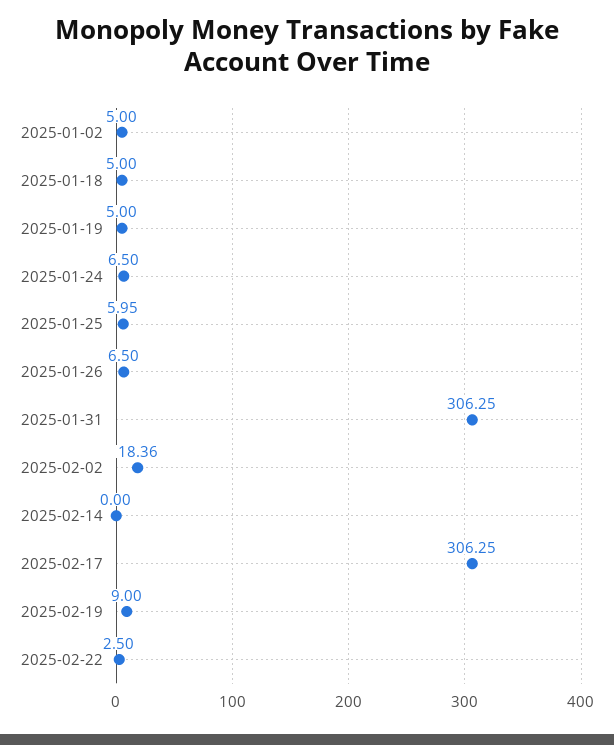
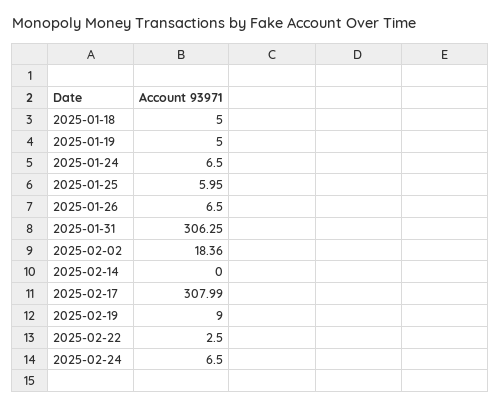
2025-01-02: 5 -> none
2025-02-17: 306.25 -> 307.99
2025-02-24: none -> 6.5

